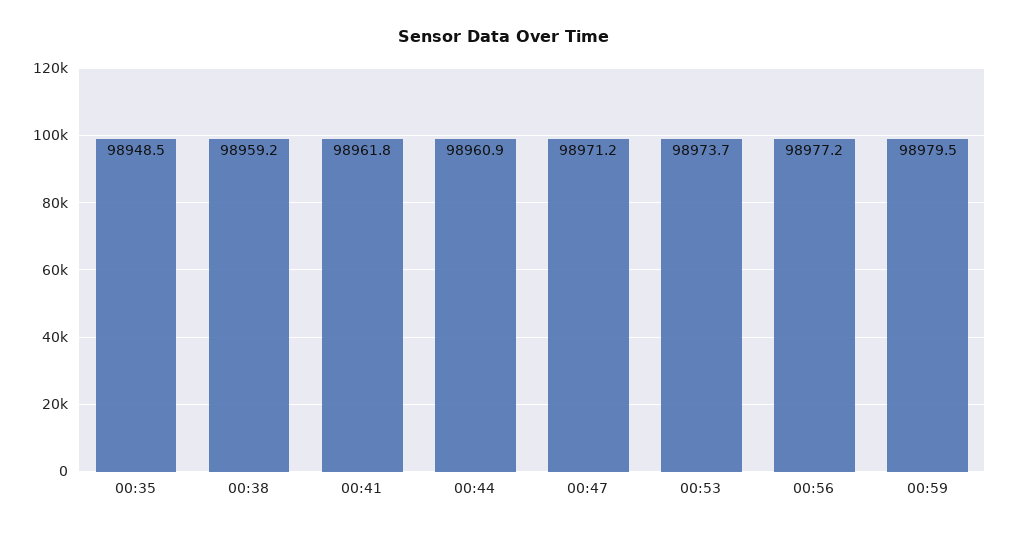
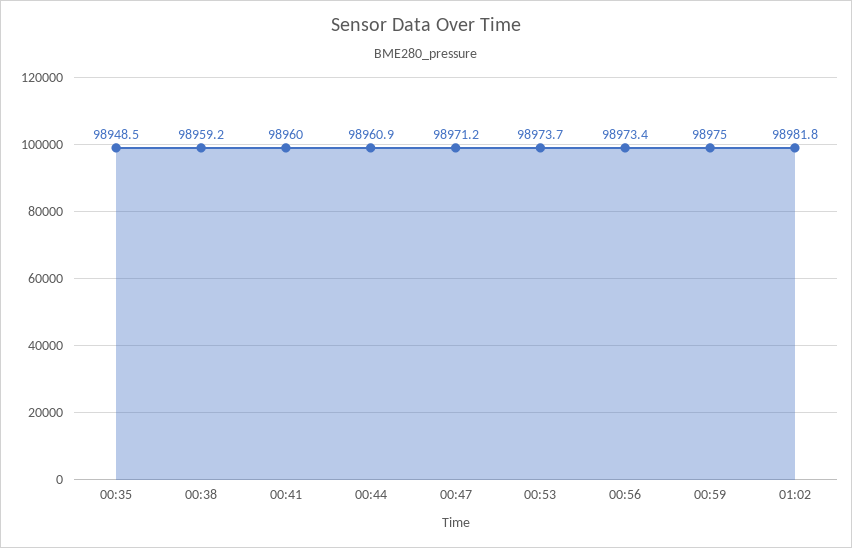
00:41: 98961.8 -> 98960
00:56: 98977.2 -> 98973.4
00:59: 98979.5 -> 98975
01:02: none -> 98981.8

